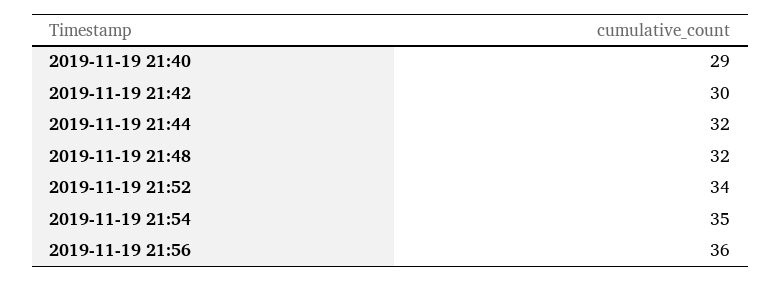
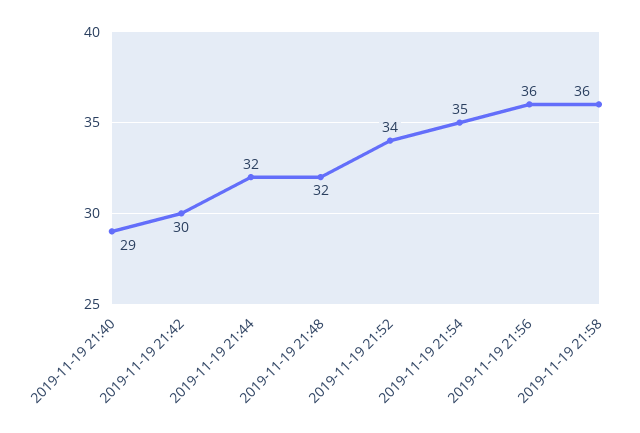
2019-11-19 21:58: none -> 36

